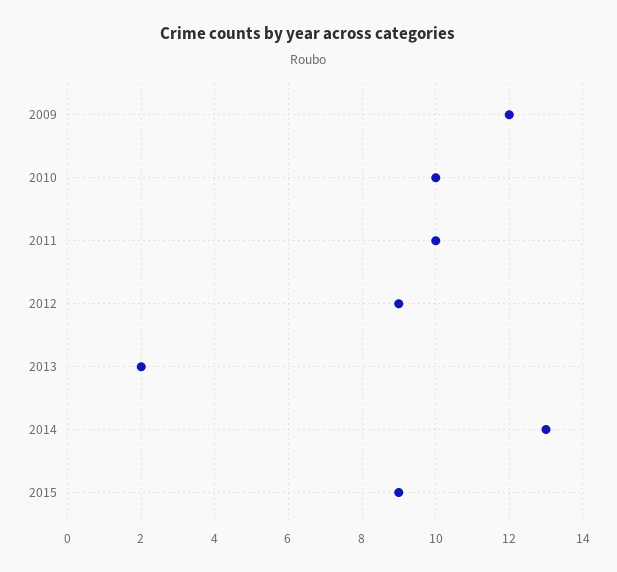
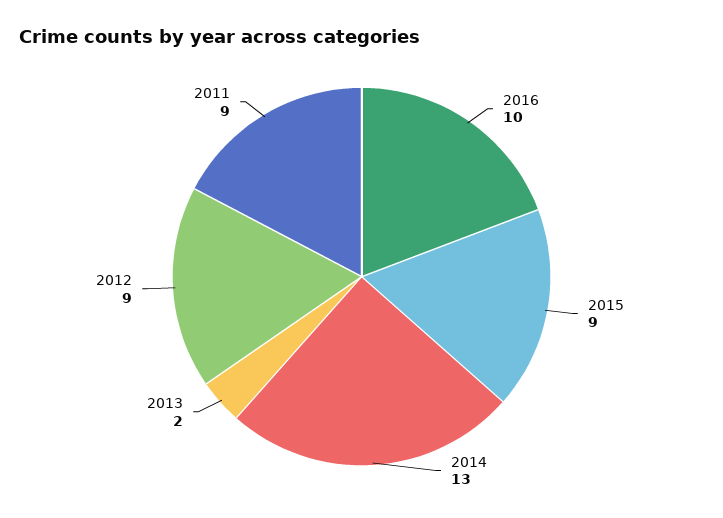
2009: 12 -> none
2010: 10 -> none
2011: 10 -> 9
2016: none -> 10

